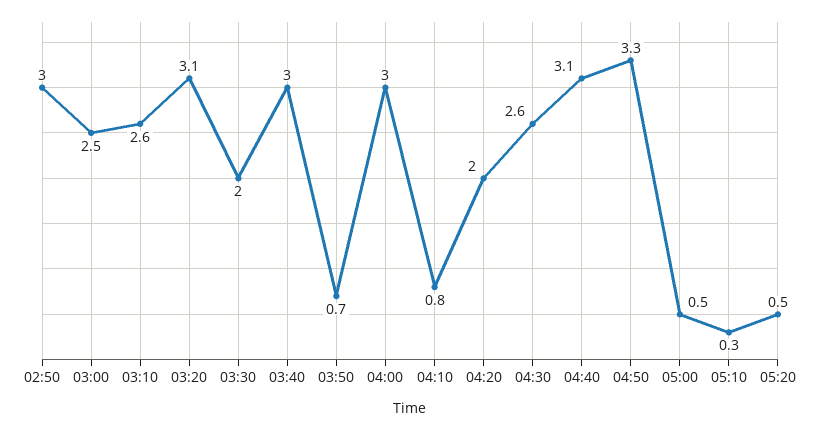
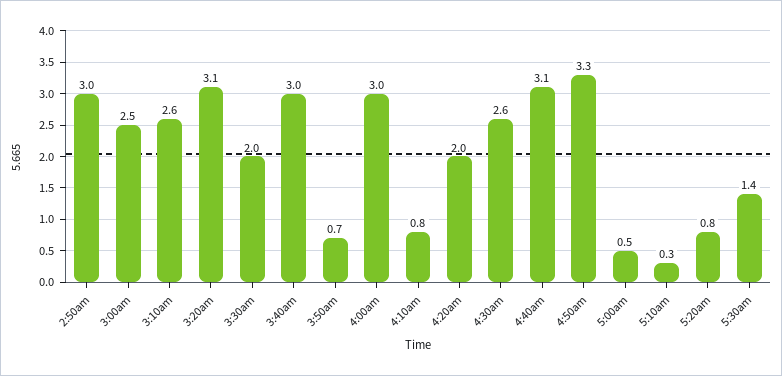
05:20: 0.5 -> 0.8
5:30am: none -> 1.4

